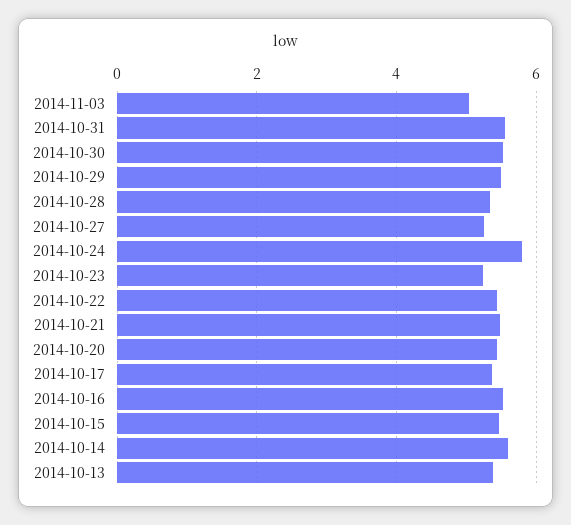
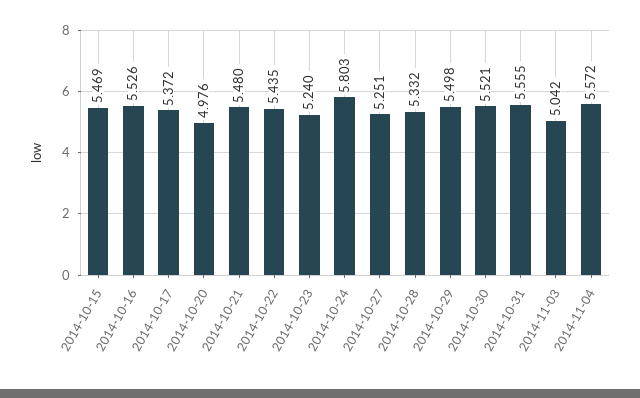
2014-10-20: 5.4 -> 4.976
2014-10-14: 5.6 -> none
2014-10-13: 5.4 -> none
2014-11-04: none -> 5.572

